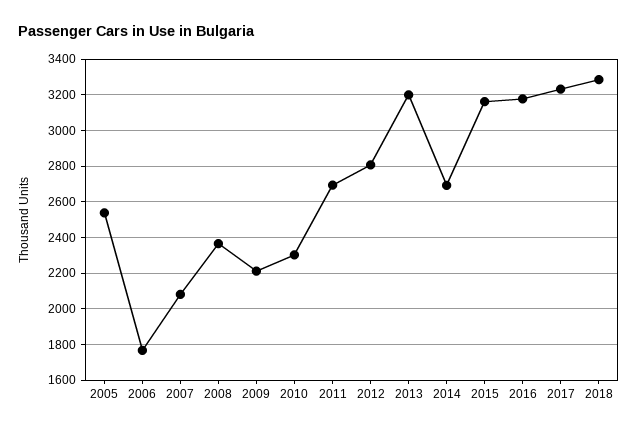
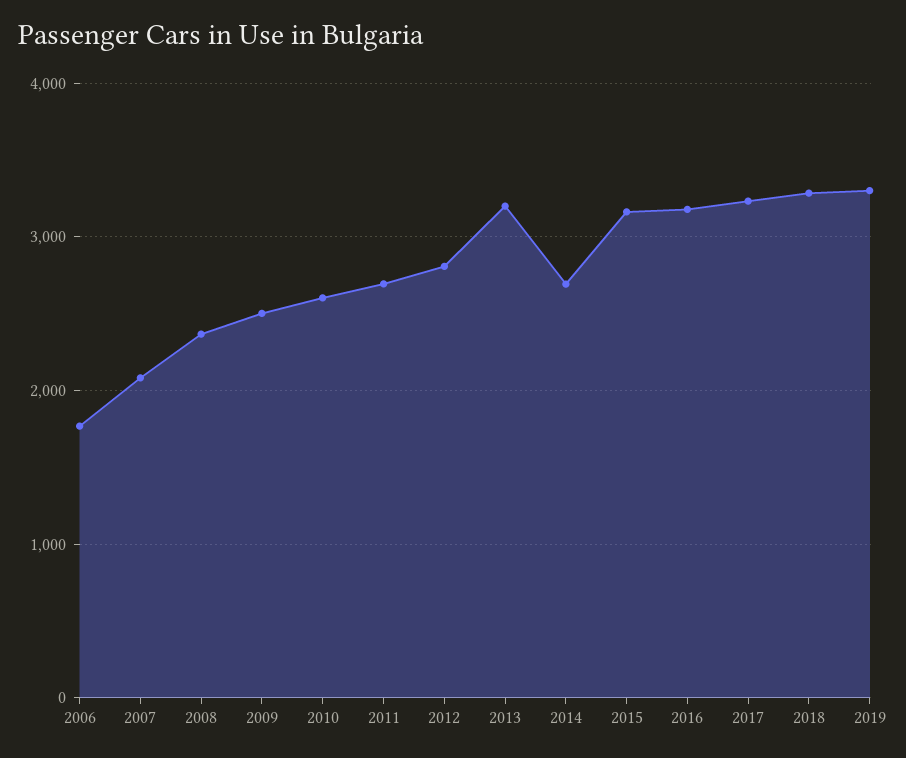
2005: 2550 -> none
2009: 2200 -> 2500
2010: 2300 -> 2600
2019: none -> 3300

